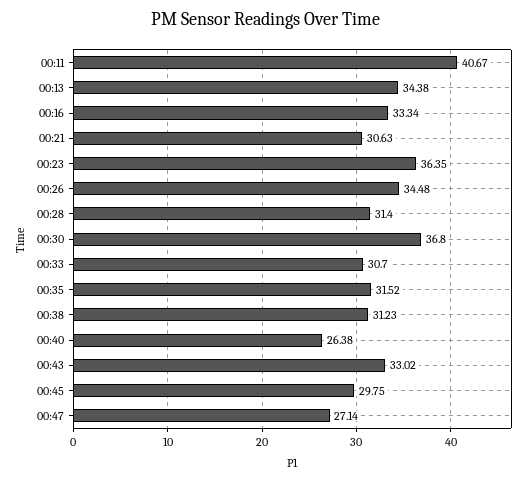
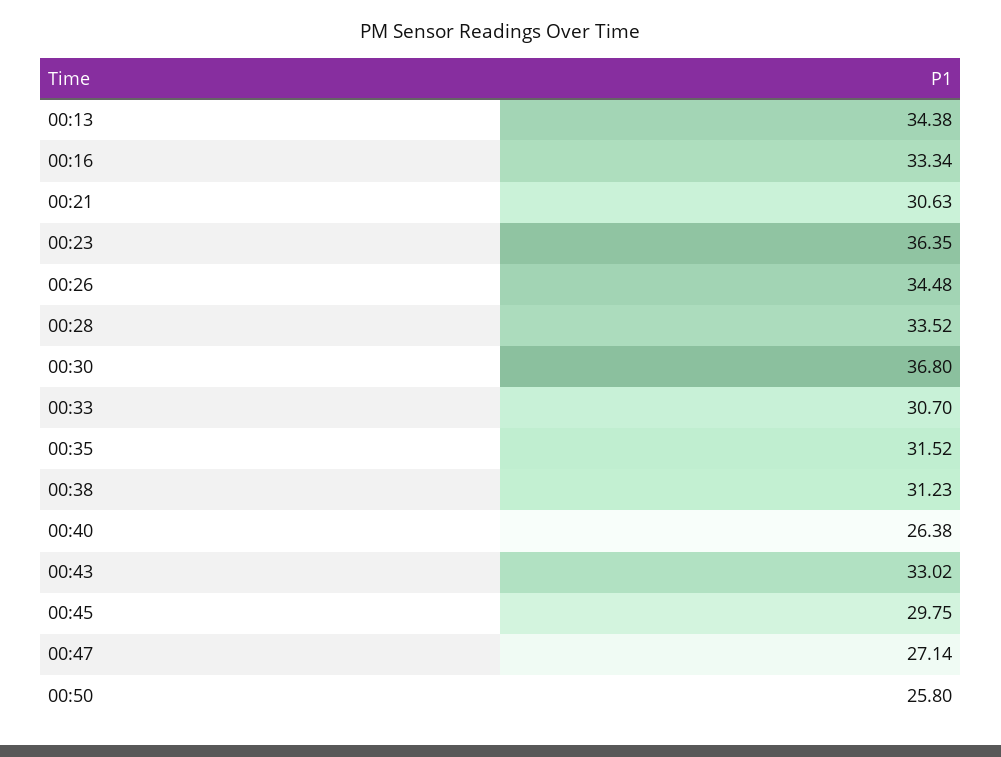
00:11: 40.67 -> none
00:28: 31.4 -> 33.52
00:50: none -> 25.8

